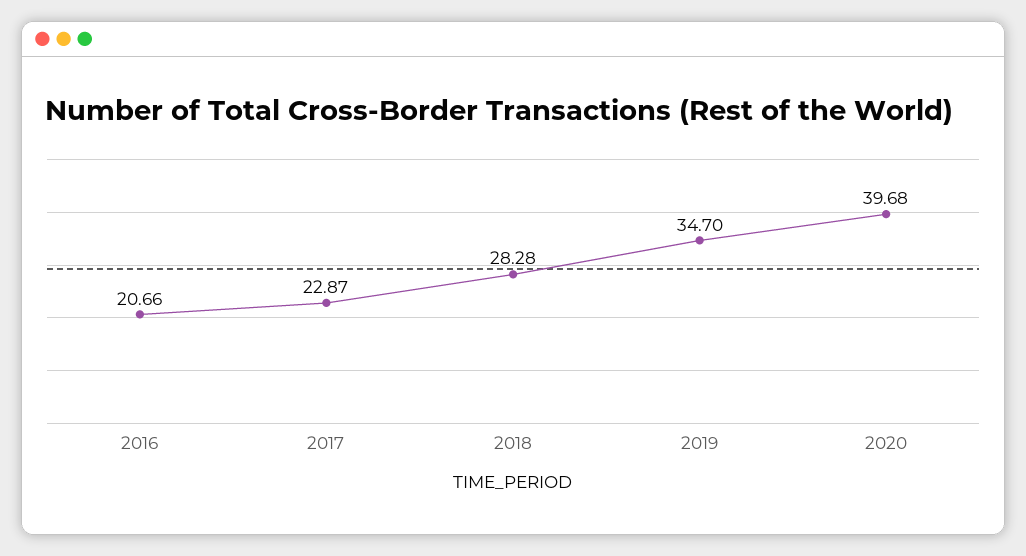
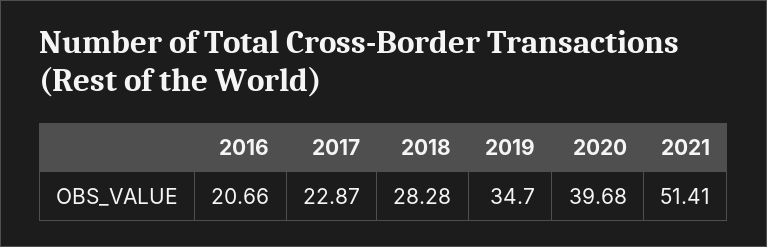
2021: none -> 51.41

